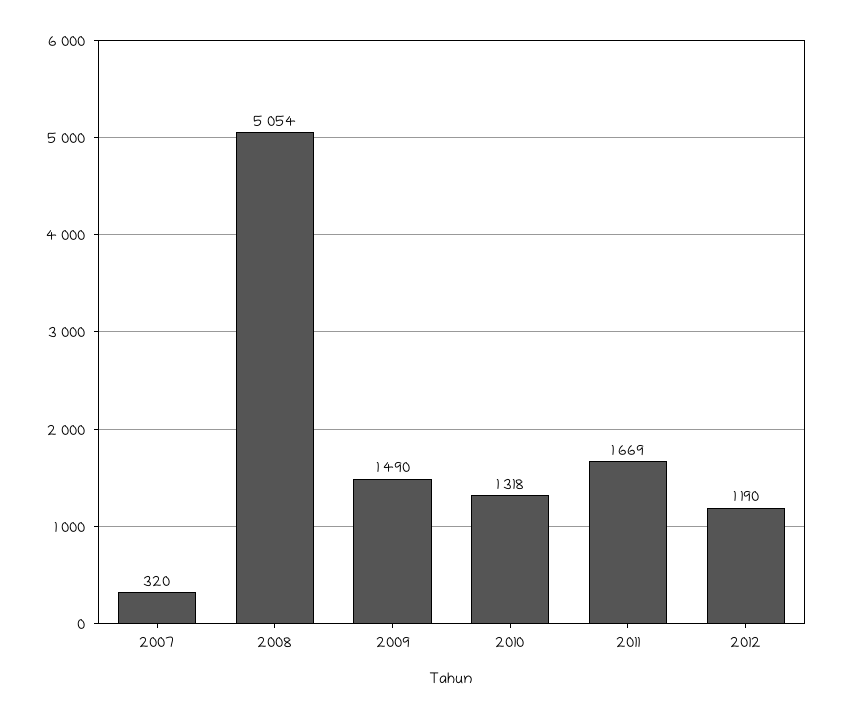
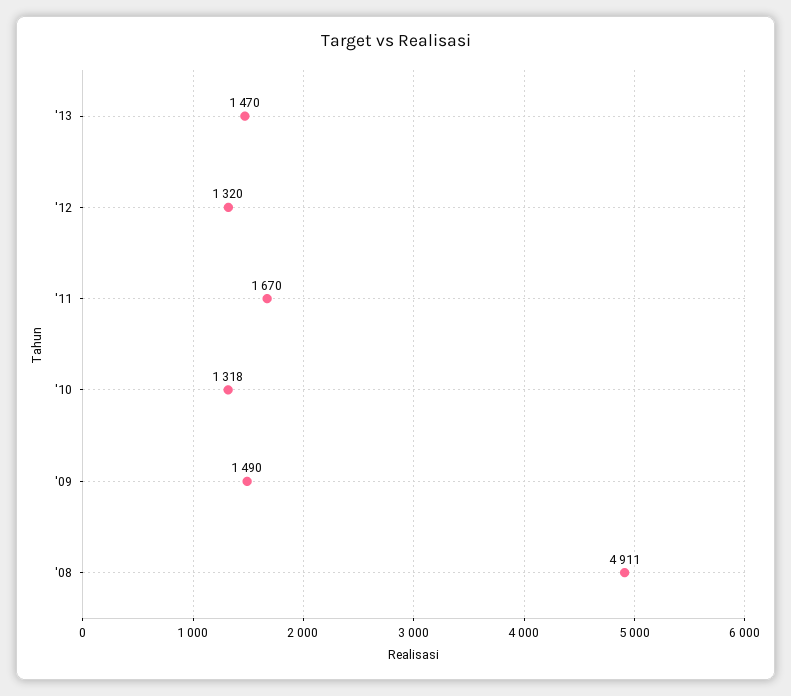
2007: 320 -> none
2008: 5054 -> 4911
2011: 1669 -> 1670
2012: 1190 -> 1320
'13: none -> 1470

